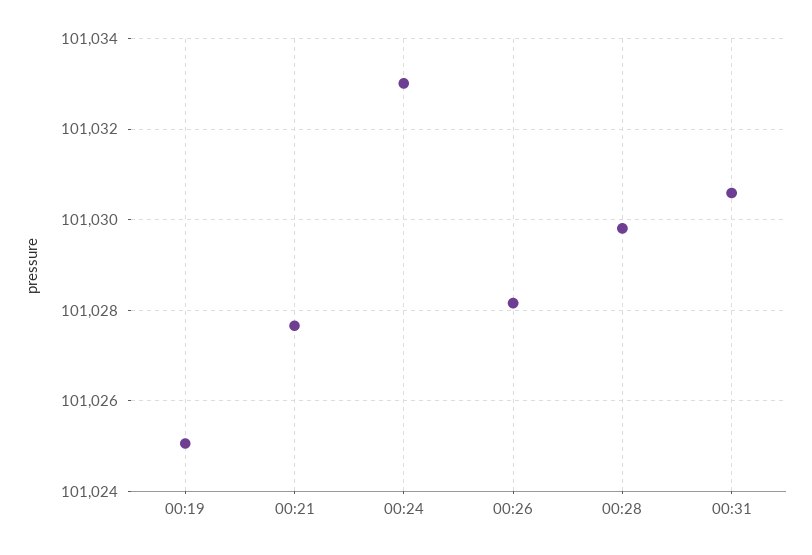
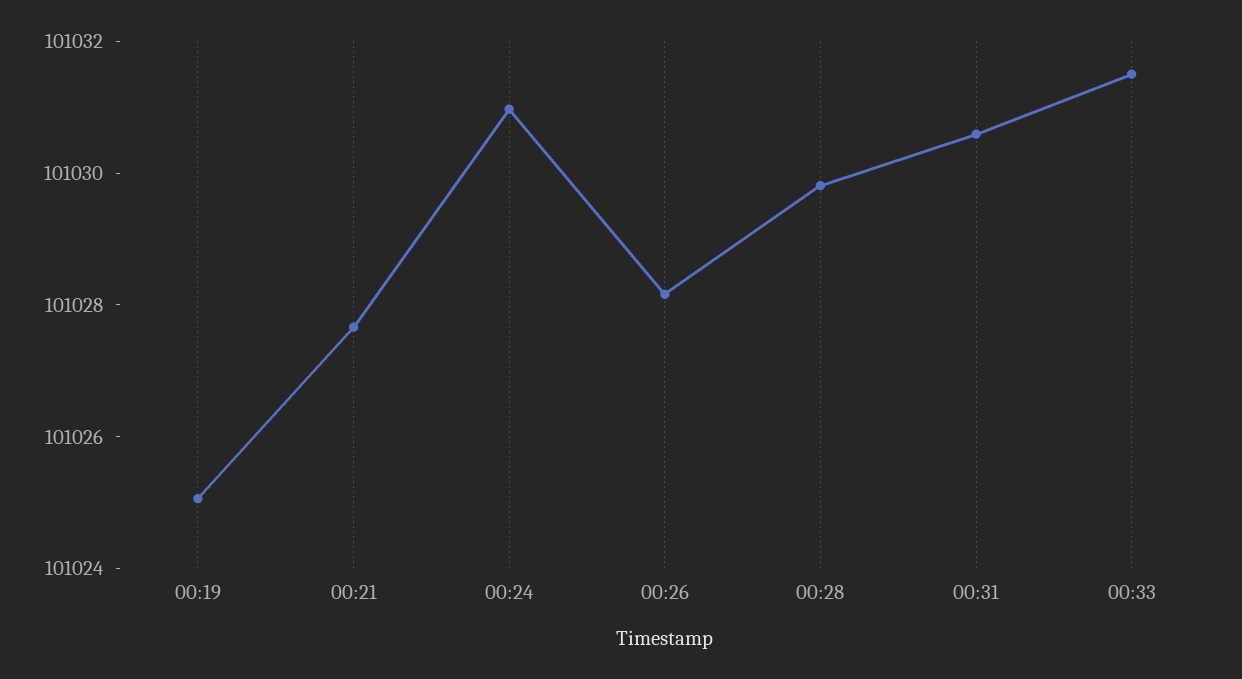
00:24: 101033 -> 101031
00:33: none -> 101031.5

